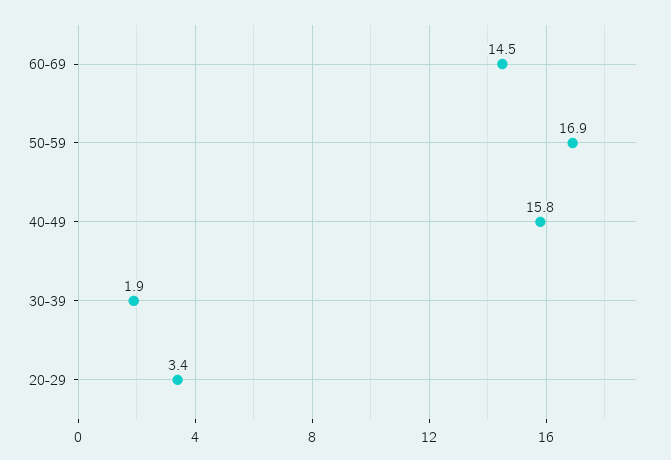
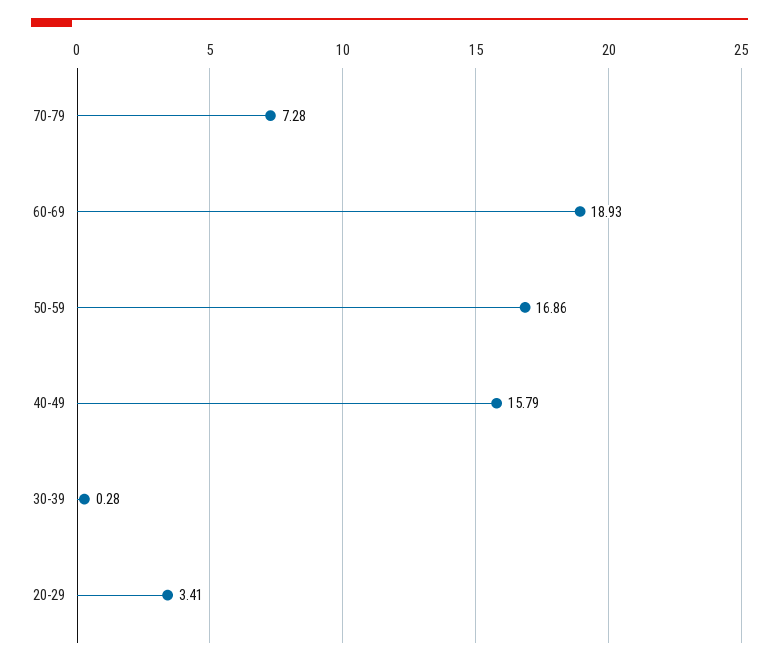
60-69: 14.5 -> 18.93
30-39: 1.9 -> 0.28
70-79: none -> 7.28

